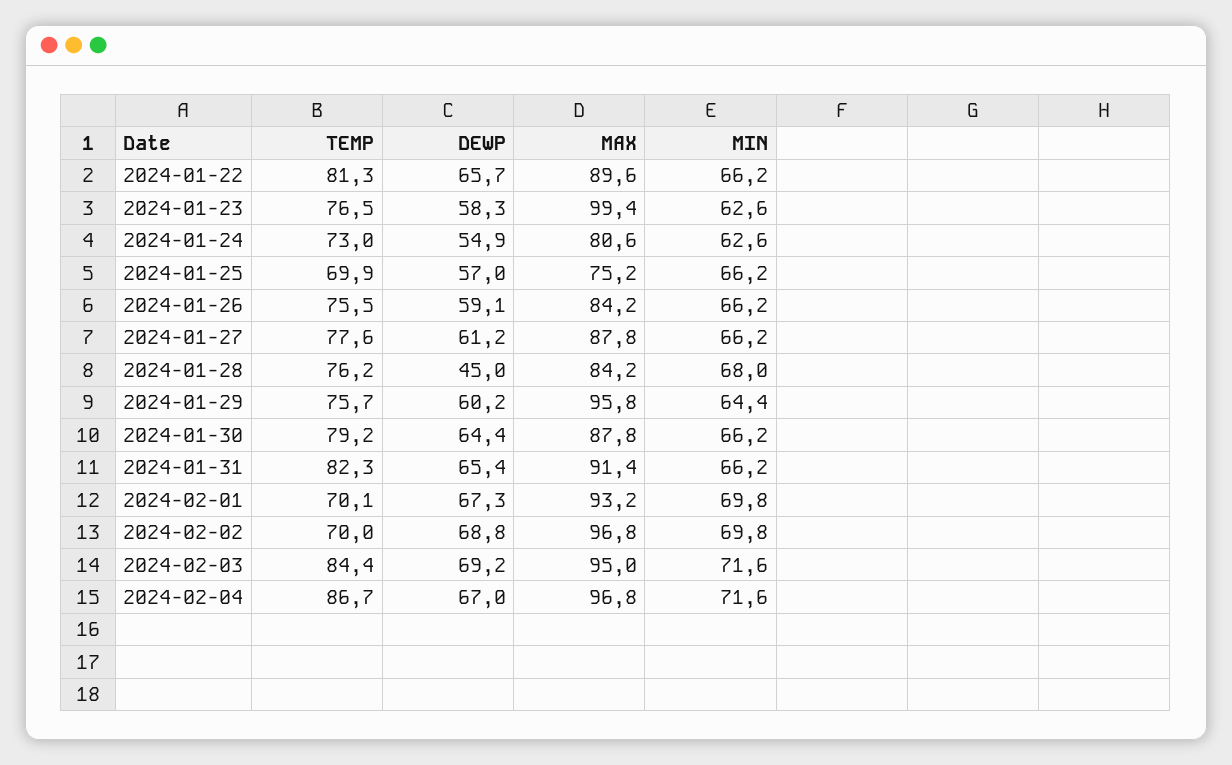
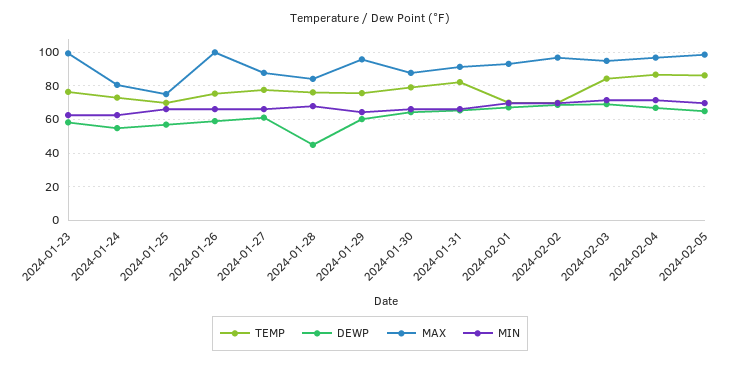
TEMP, 2024-01-22: 81.3 -> none
DEWP, 2024-01-22: 65.7 -> none
MAX, 2024-01-22: 89.6 -> none
MIN, 2024-01-22: 66.2 -> none
MAX, 2024-01-26: 84.2 -> 100
TEMP, 2024-02-05: none -> 85
DEWP, 2024-02-05: none -> 65
MAX, 2024-02-05: none -> 100
MIN, 2024-02-05: none -> 70

